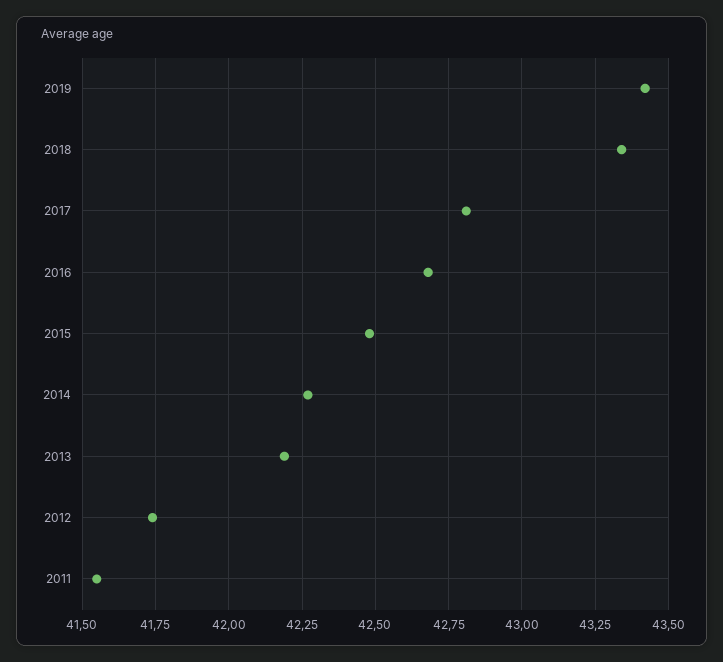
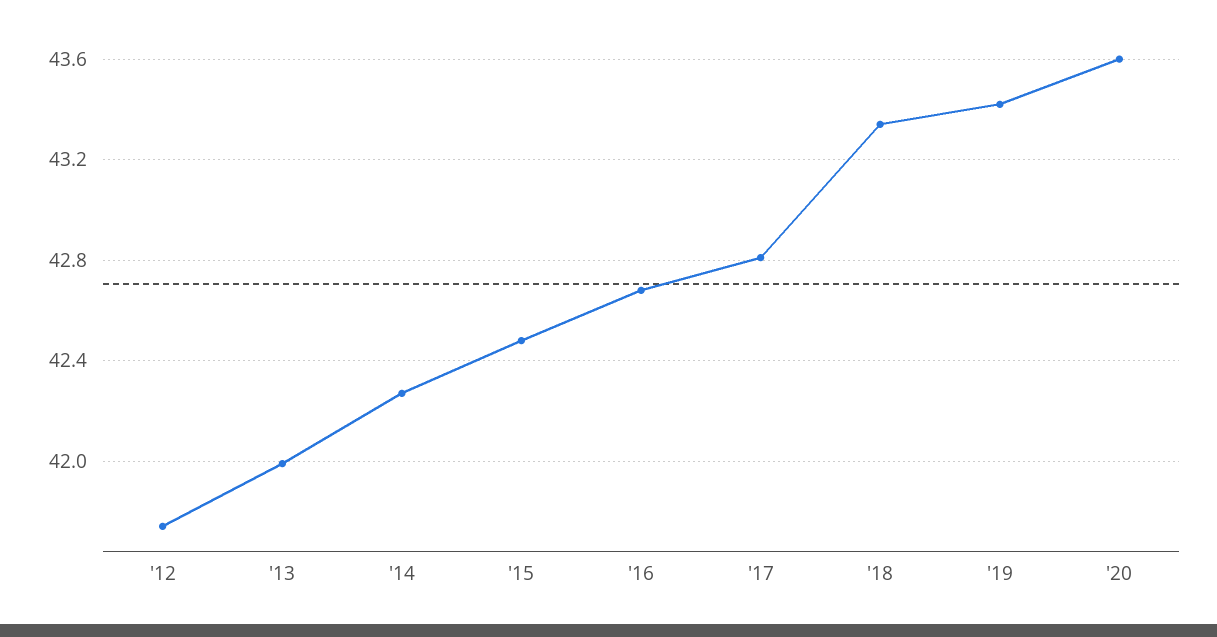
2013: 42.2 -> 42
2011: 41.55 -> none
'20: none -> 43.6

